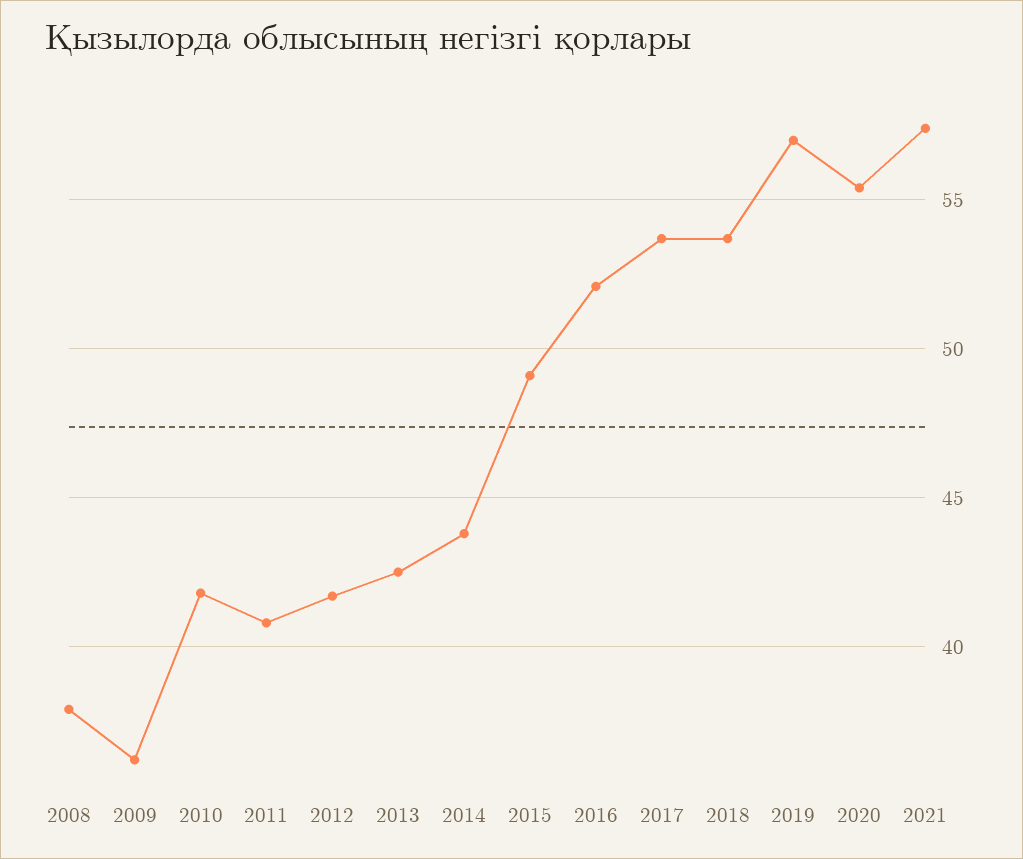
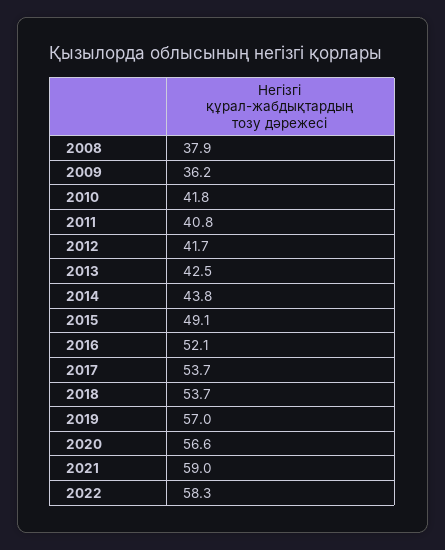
2020: 55.5 -> 56.6
2021: 57.5 -> 59
2022: none -> 58.3

